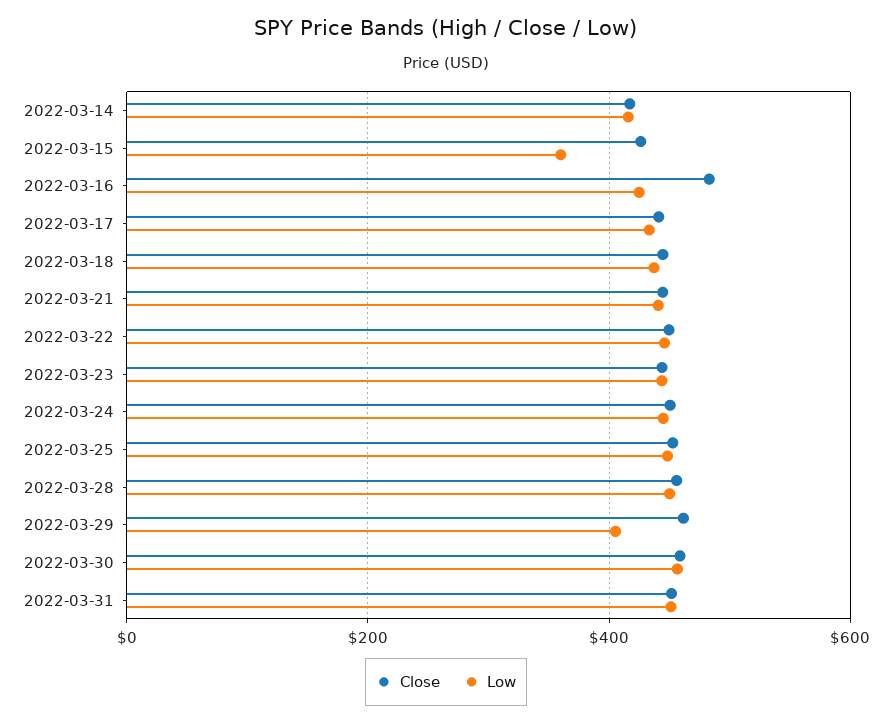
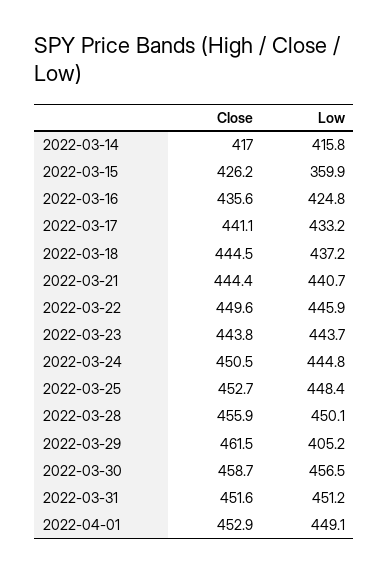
Close, 2022-03-16: 480 -> 435.6
Close, 2022-04-01: none -> 452.9
Low, 2022-04-01: none -> 449.1

